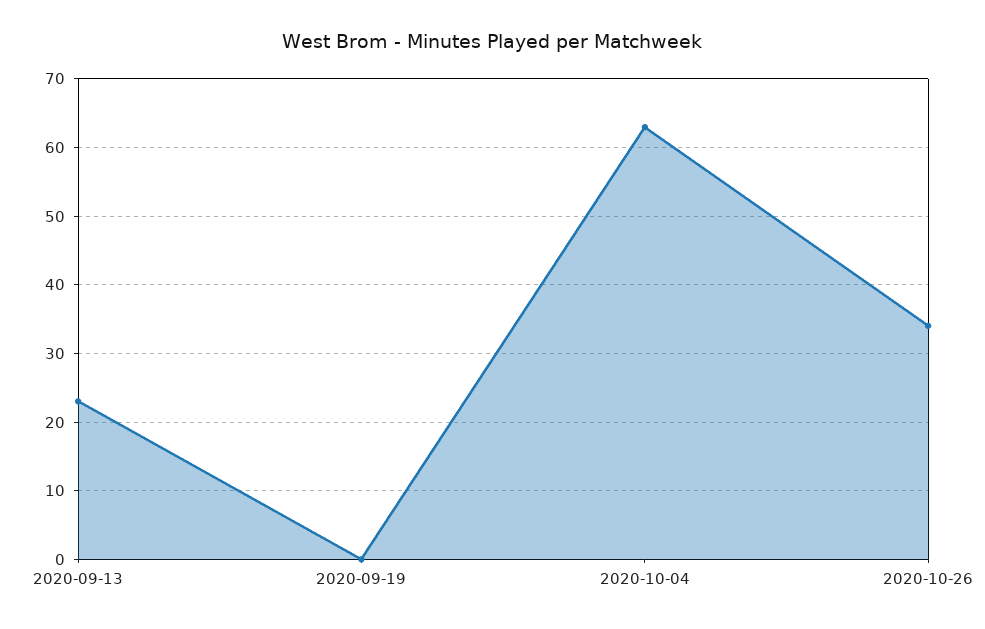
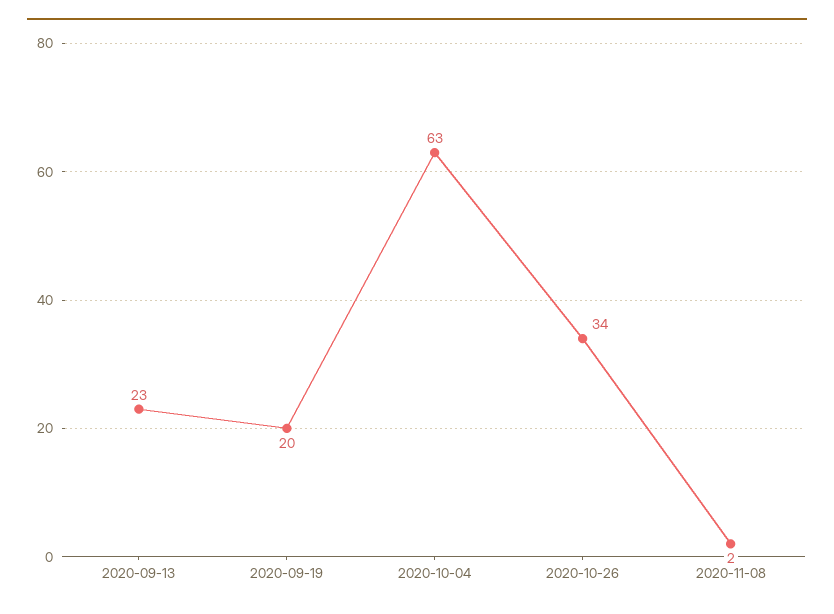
2020-09-19: 0 -> 20
2020-11-08: none -> 2

